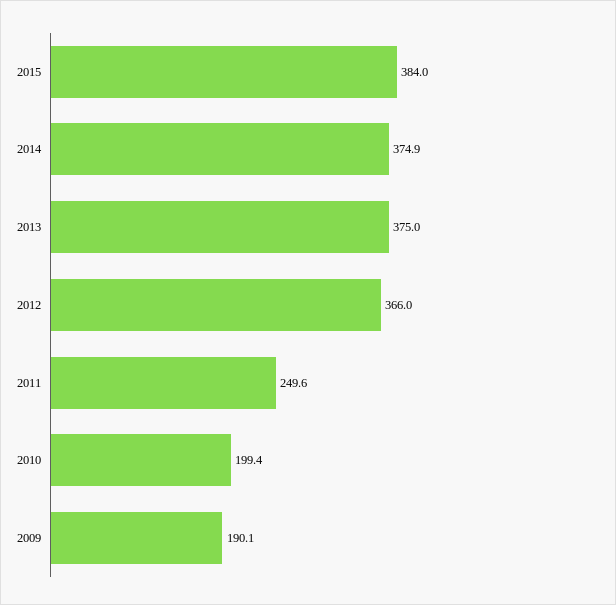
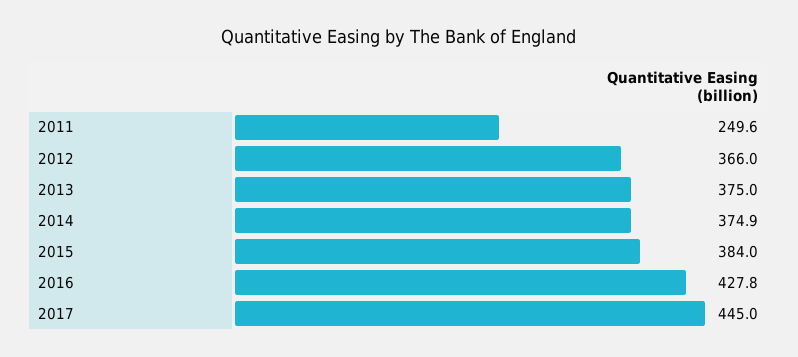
2010: 199.4 -> none
2009: 190.1 -> none
2016: none -> 427.8
2017: none -> 445

